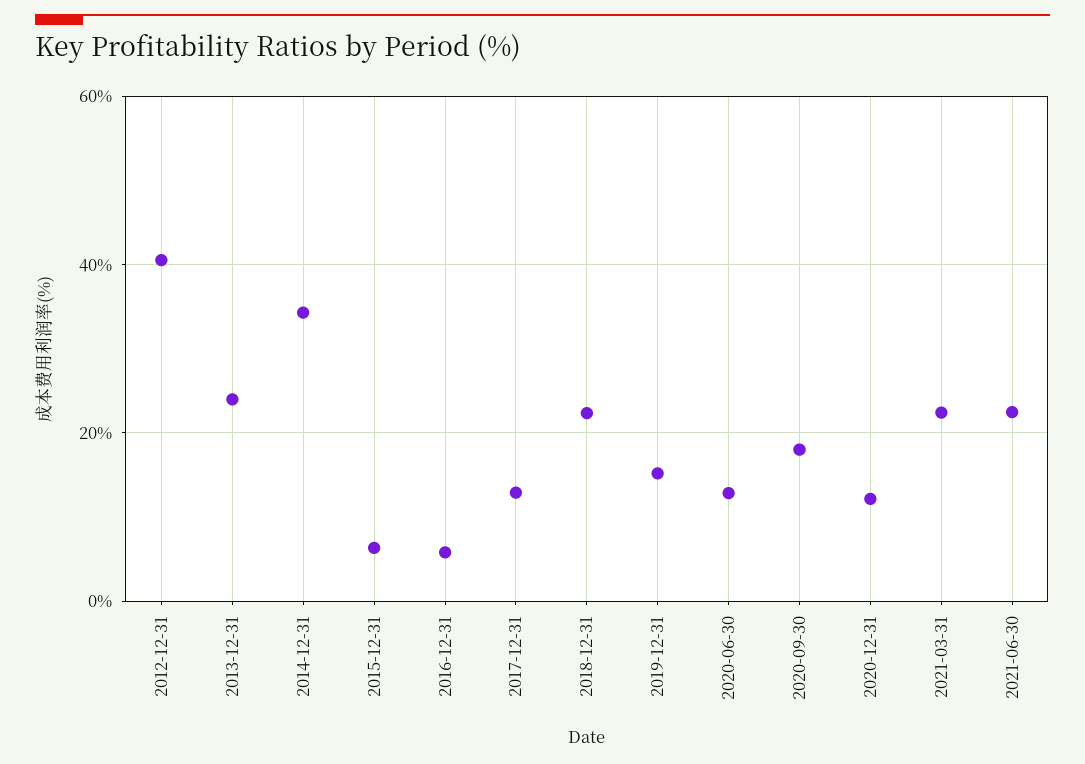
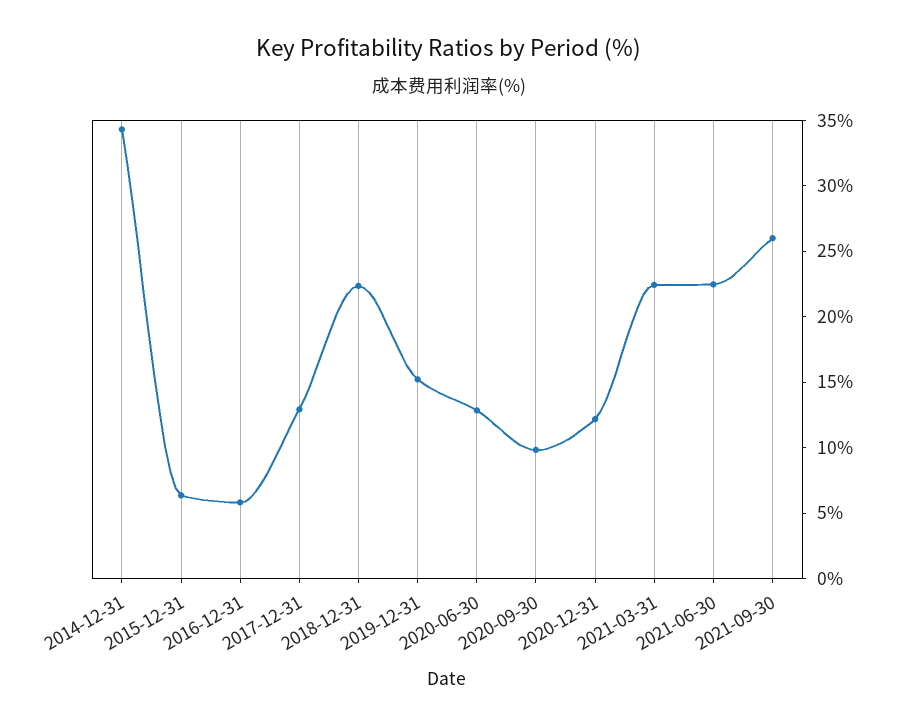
2012-12-31: 40 -> none
2013-12-31: 24 -> none
2020-09-30: 18 -> 10
2021-09-30: none -> 26

